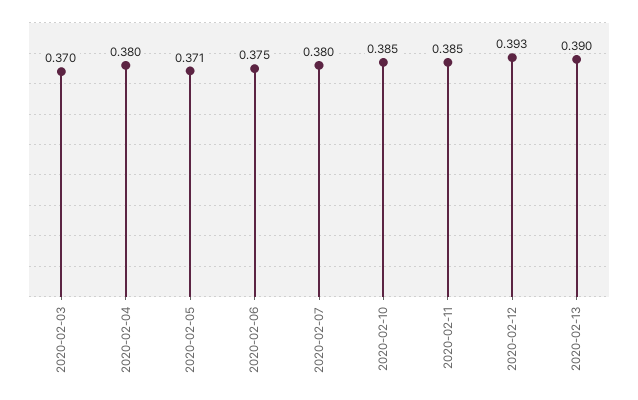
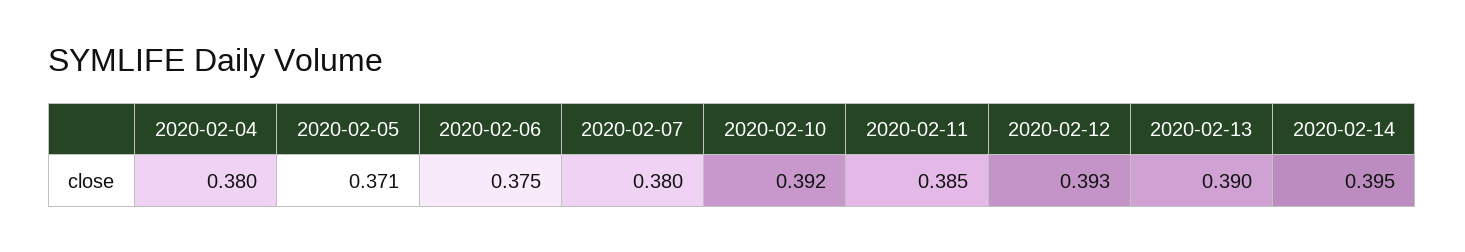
2020-02-03: 0.37 -> none
2020-02-10: 0.385 -> 0.392
2020-02-14: none -> 0.395

